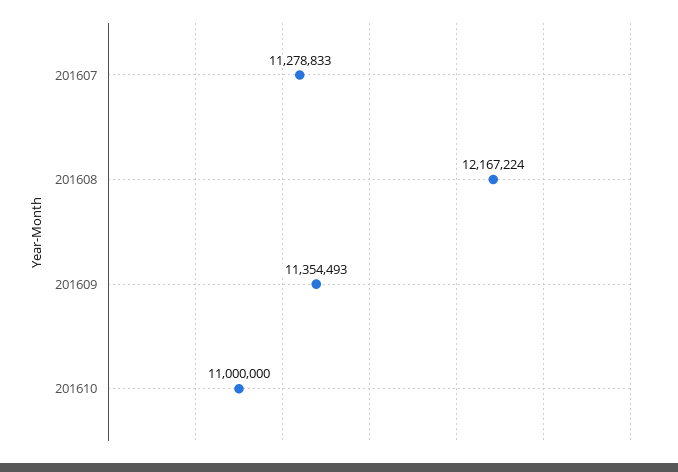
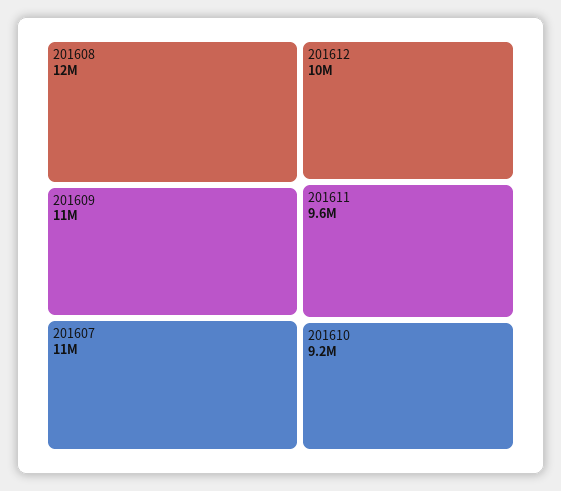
201610: 11000000 -> 9200000
201612: none -> 10000000
201611: none -> 9600000

